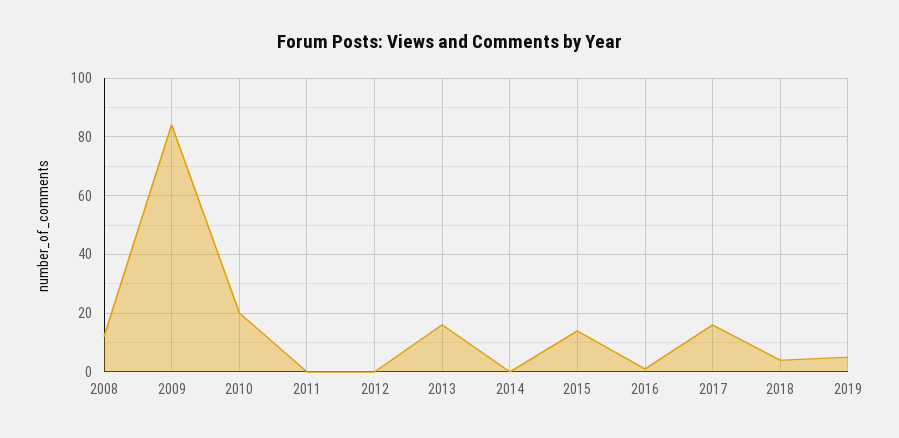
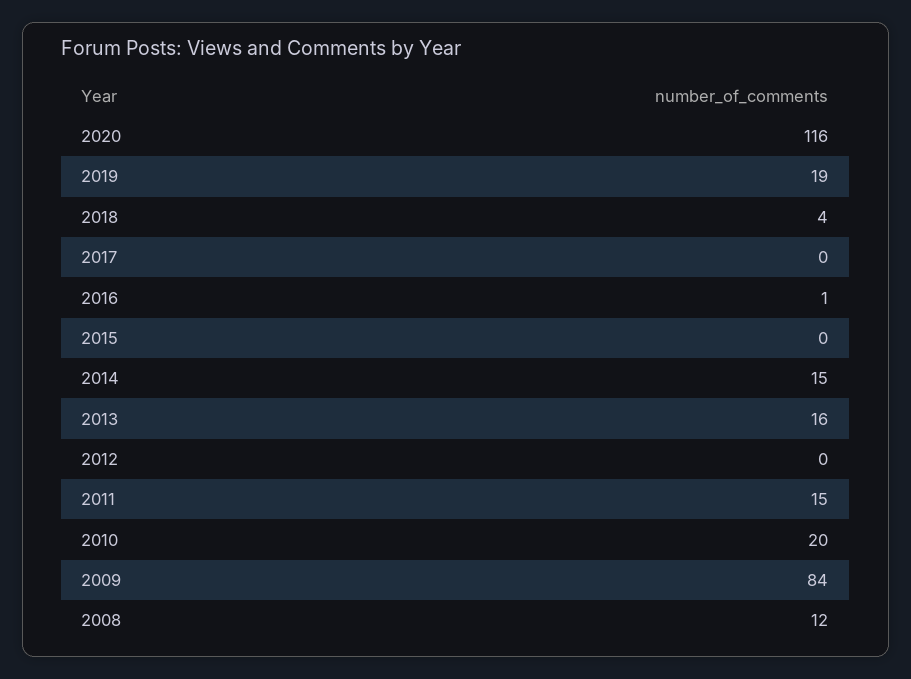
2011: 0 -> 15
2014: 0 -> 15
2015: 15 -> 0
2017: 15 -> 0
2019: 5 -> 19
2020: none -> 116

